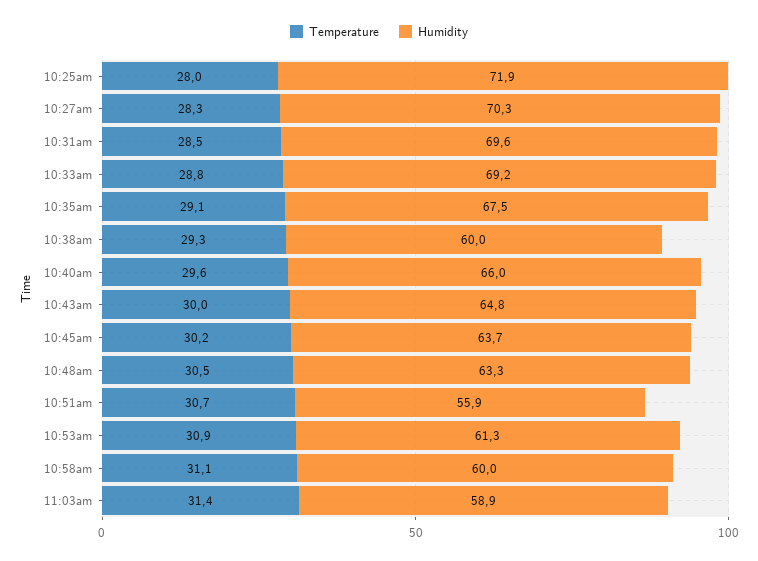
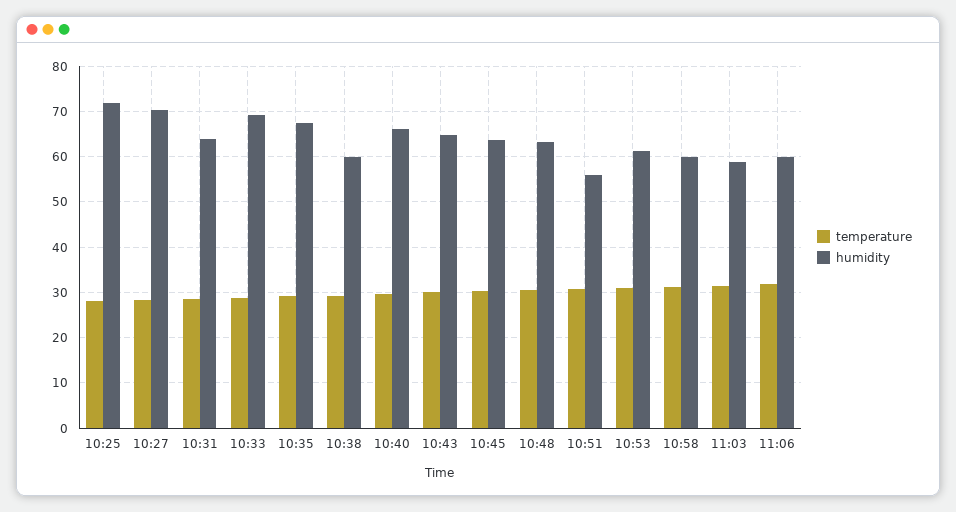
Humidity, 10:31am: 69.6 -> 64
Temperature, 11:06: none -> 32
Humidity, 11:06: none -> 60

